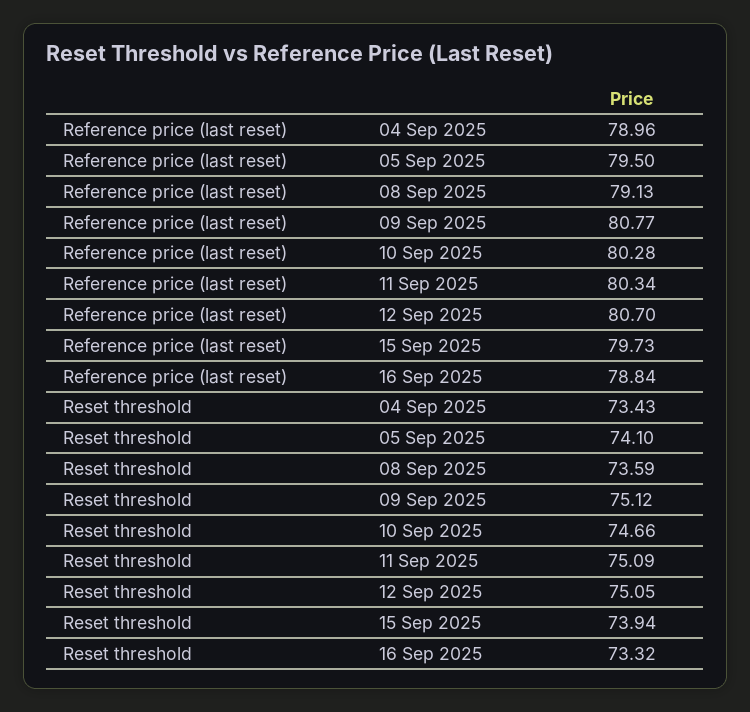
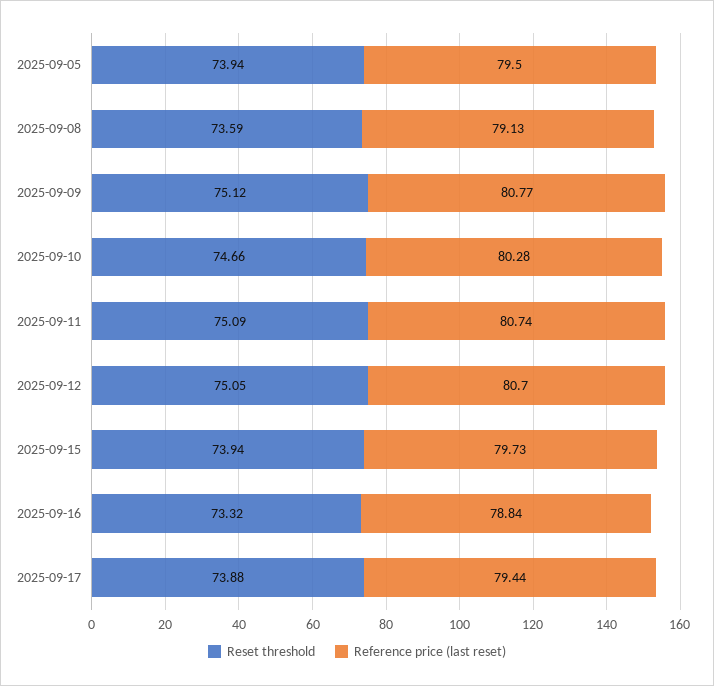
Reference price (last reset), 04 Sep 2025: 78.96 -> none
Reference price (last reset), 11 Sep 2025: 80.34 -> 80.74
Reset threshold, 04 Sep 2025: 73.43 -> none
Reset threshold, 05 Sep 2025: 74.1 -> 73.94
Reset threshold, 2025-09-17: none -> 73.88
Reference price (last reset), 2025-09-17: none -> 79.44

